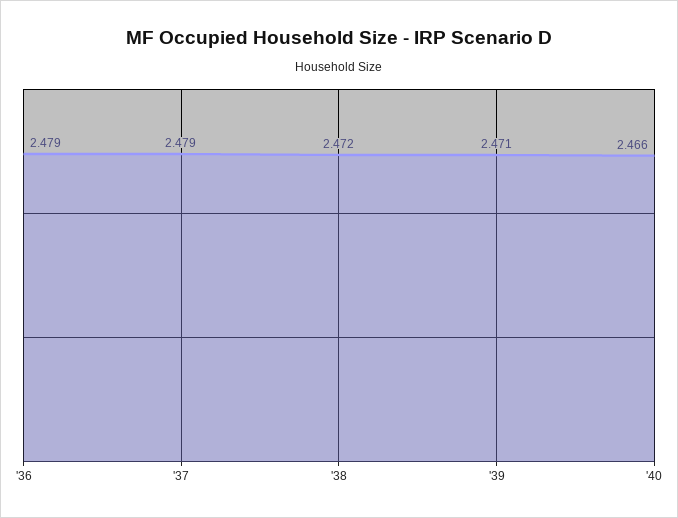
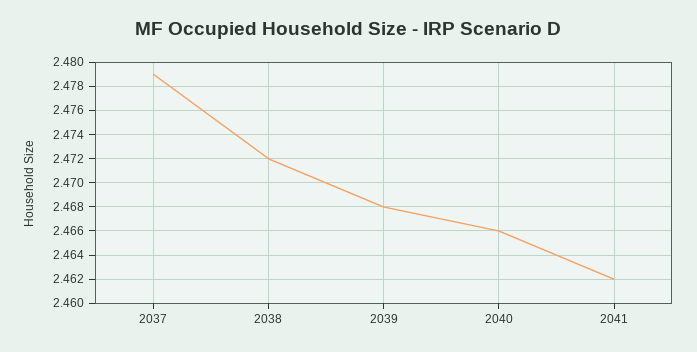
'36: 2.479 -> none
'39: 2.471 -> 2.468
2041: none -> 2.462

